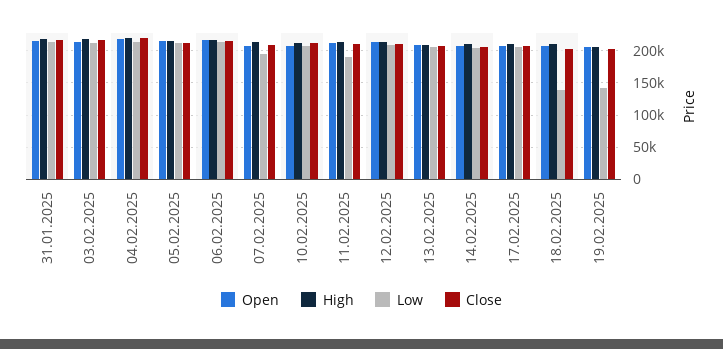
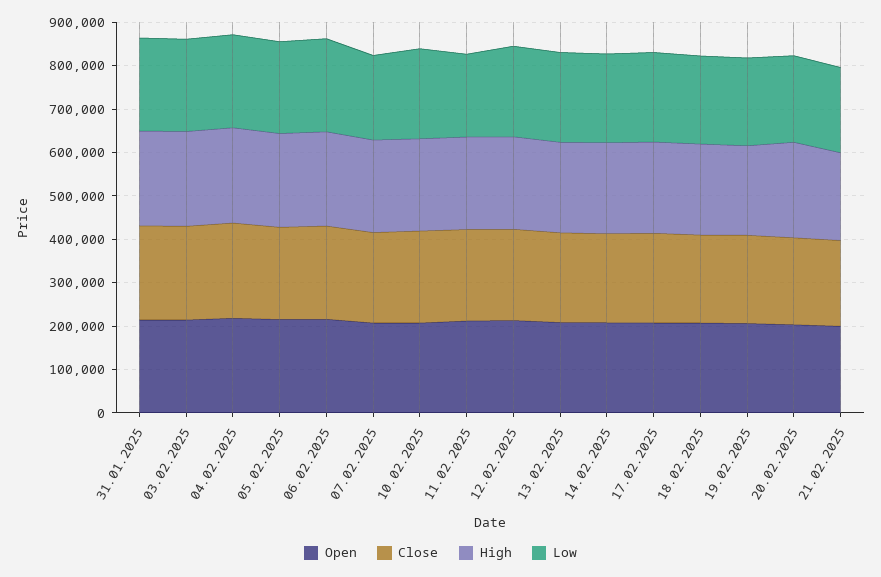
Low, 18.02.2025: 140000 -> 200000
Low, 19.02.2025: 140000 -> 200000
Open, 20.02.2025: none -> 200000
Close, 20.02.2025: none -> 200000
High, 20.02.2025: none -> 220000
Low, 20.02.2025: none -> 200000
Open, 21.02.2025: none -> 200000
Close, 21.02.2025: none -> 200000
High, 21.02.2025: none -> 200000
Low, 21.02.2025: none -> 200000

